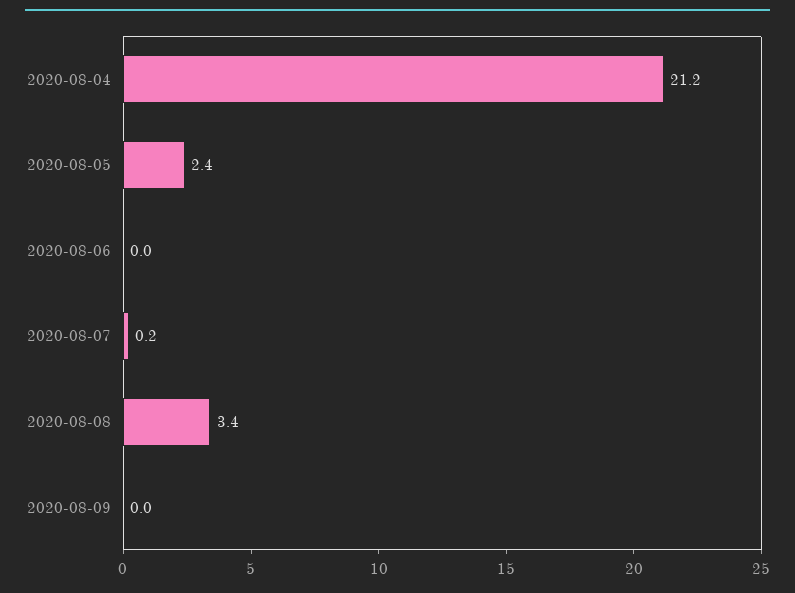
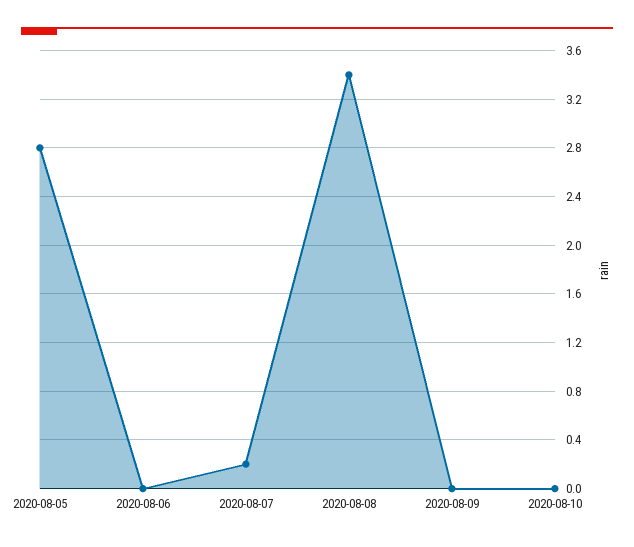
2020-08-04: 21.2 -> none
2020-08-05: 2.4 -> 2.8
2020-08-10: none -> 0

